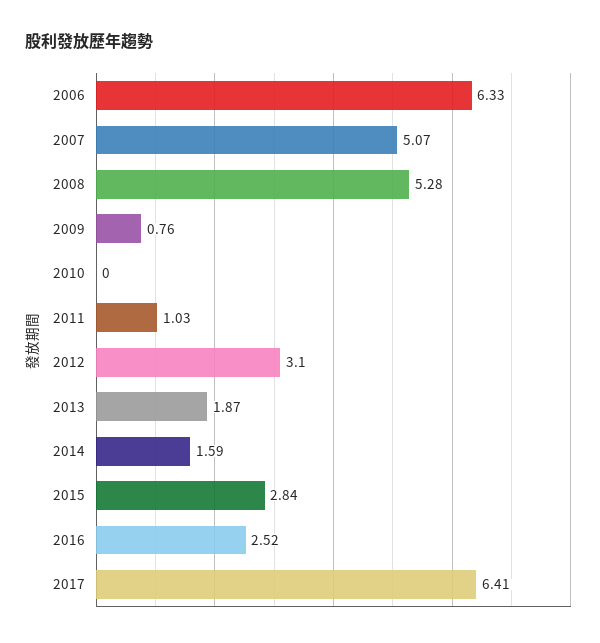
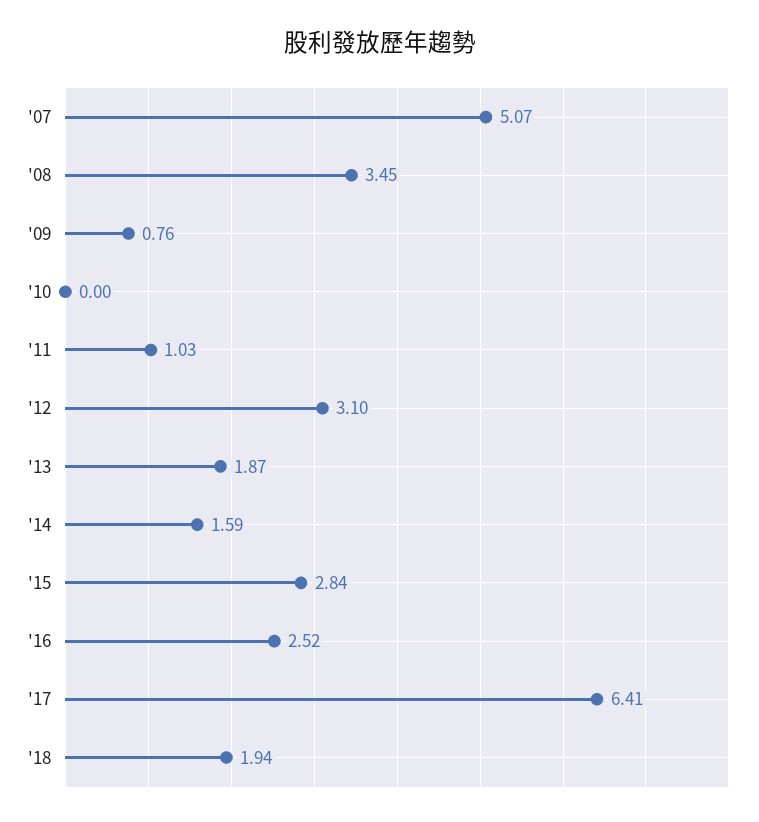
2006: 6.33 -> none
2008: 5.28 -> 3.45
'18: none -> 1.94

